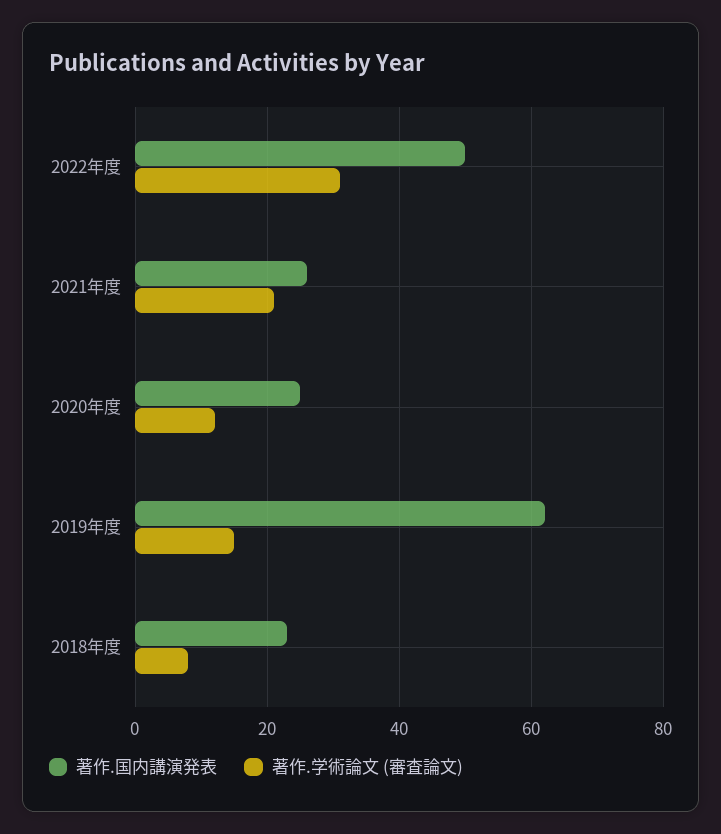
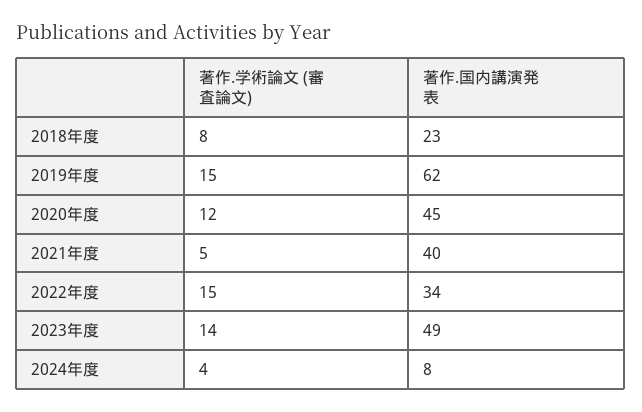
著作.国内講演発表, 2022年度: 50 -> 34
著作.学術論文 (審査論文), 2022年度: 30 -> 15
著作.国内講演発表, 2021年度: 25 -> 40
著作.学術論文 (審査論文), 2021年度: 20 -> 5
著作.国内講演発表, 2020年度: 25 -> 45
著作.学術論文 (審査論文), 2023年度: none -> 14
著作.国内講演発表, 2023年度: none -> 49
著作.学術論文 (審査論文), 2024年度: none -> 4
著作.国内講演発表, 2024年度: none -> 8

